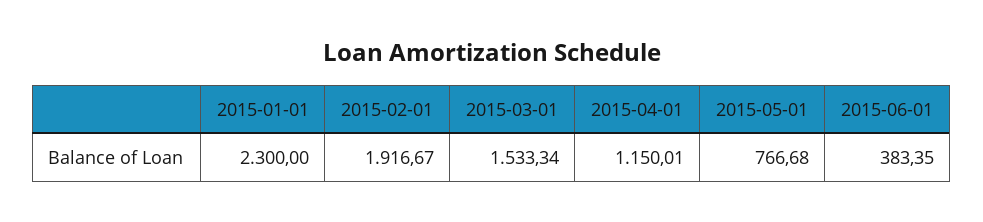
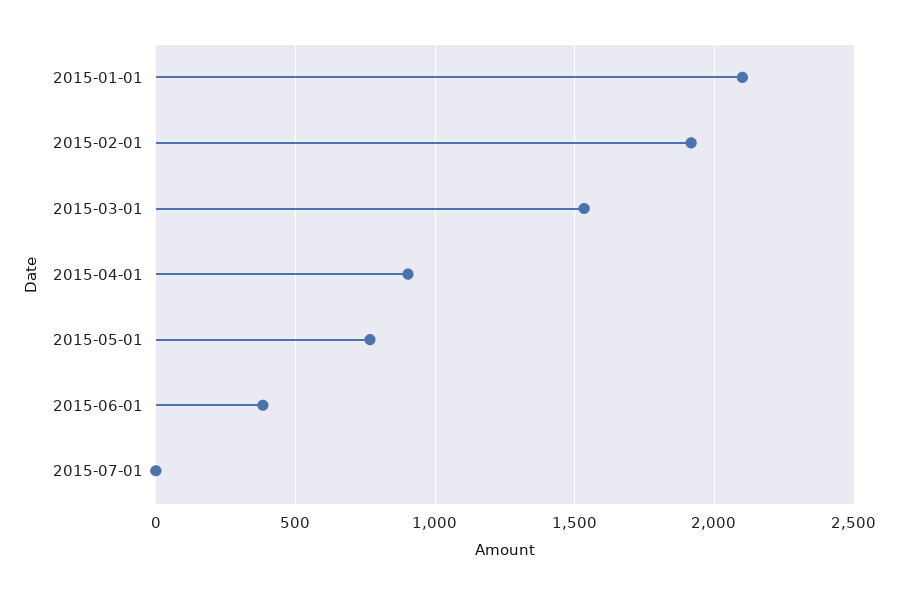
2015-01-01: 2300 -> 2100
2015-04-01: 1150.01 -> 900
2015-07-01: none -> 0

